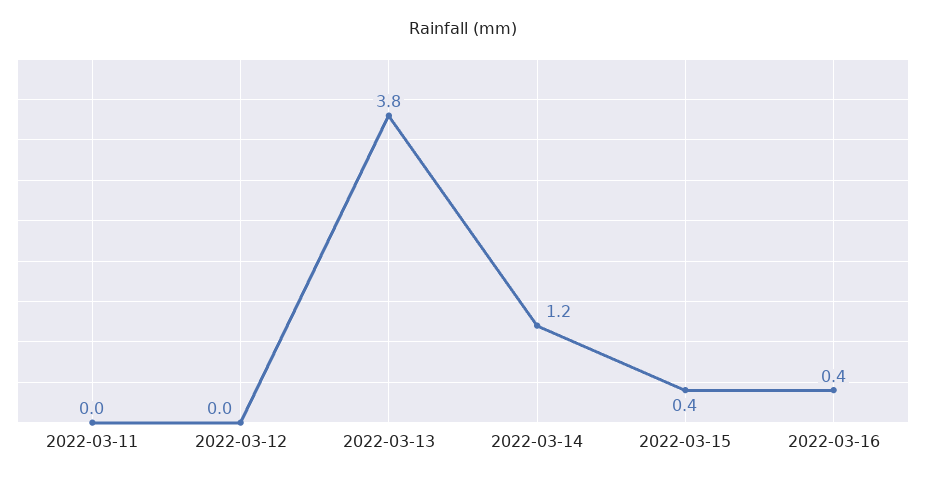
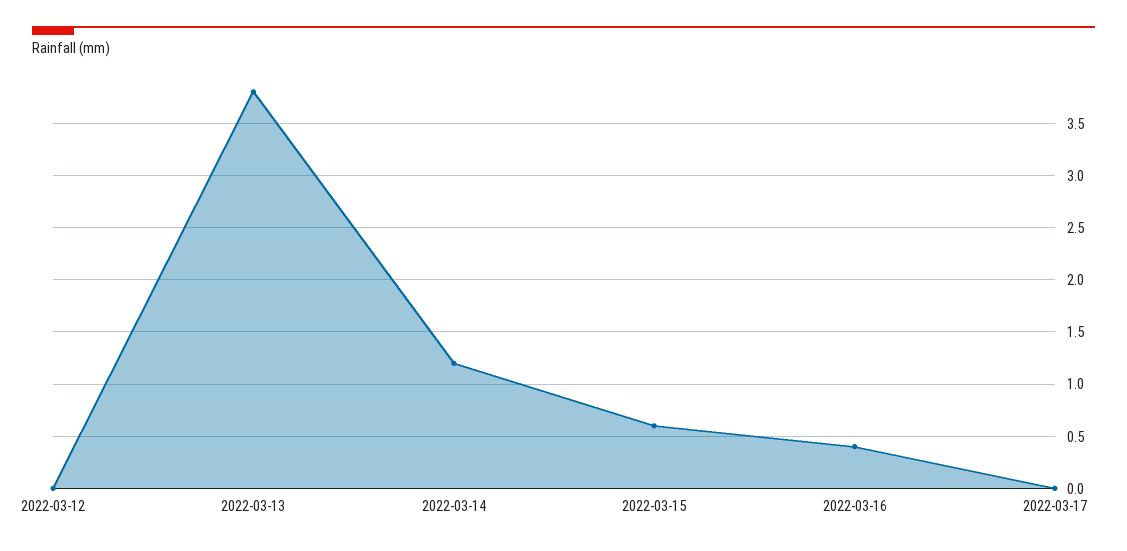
2022-03-11: 0 -> none
2022-03-15: 0.4 -> 0.6
2022-03-17: none -> 0

